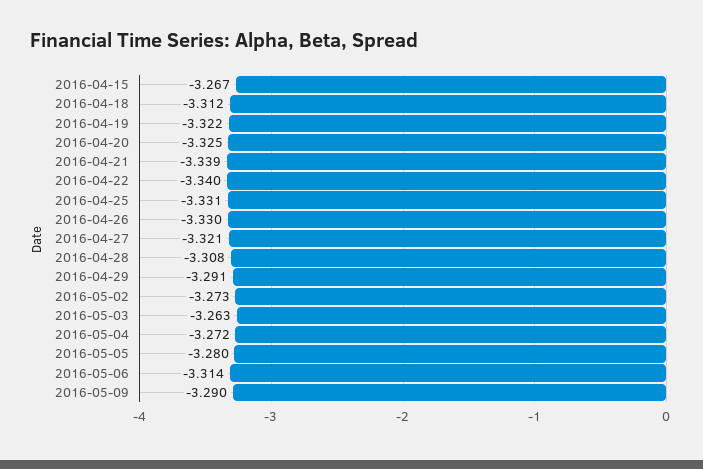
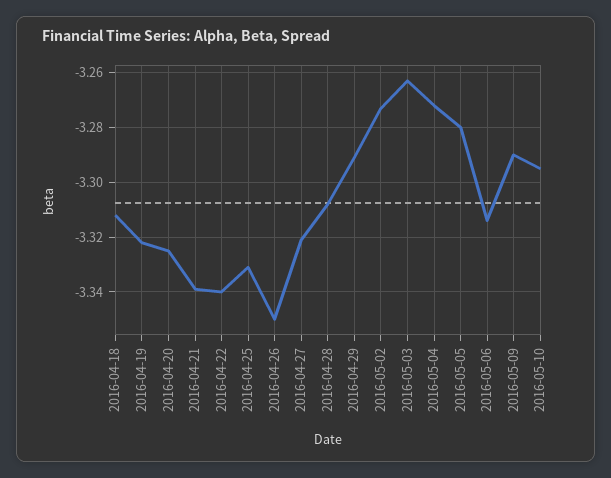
2016-04-15: -3.267 -> none
2016-04-26: -3.33 -> -3.35
2016-05-10: none -> -3.295

